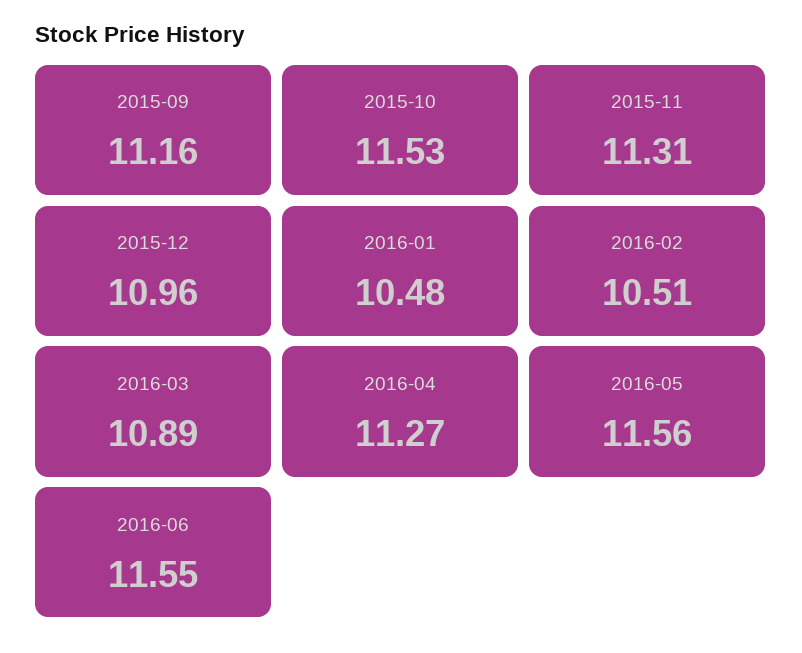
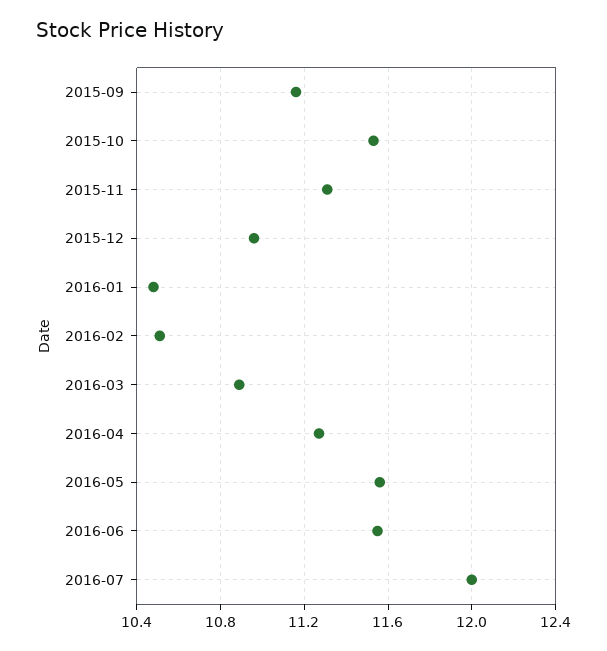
2016-07: none -> 12

